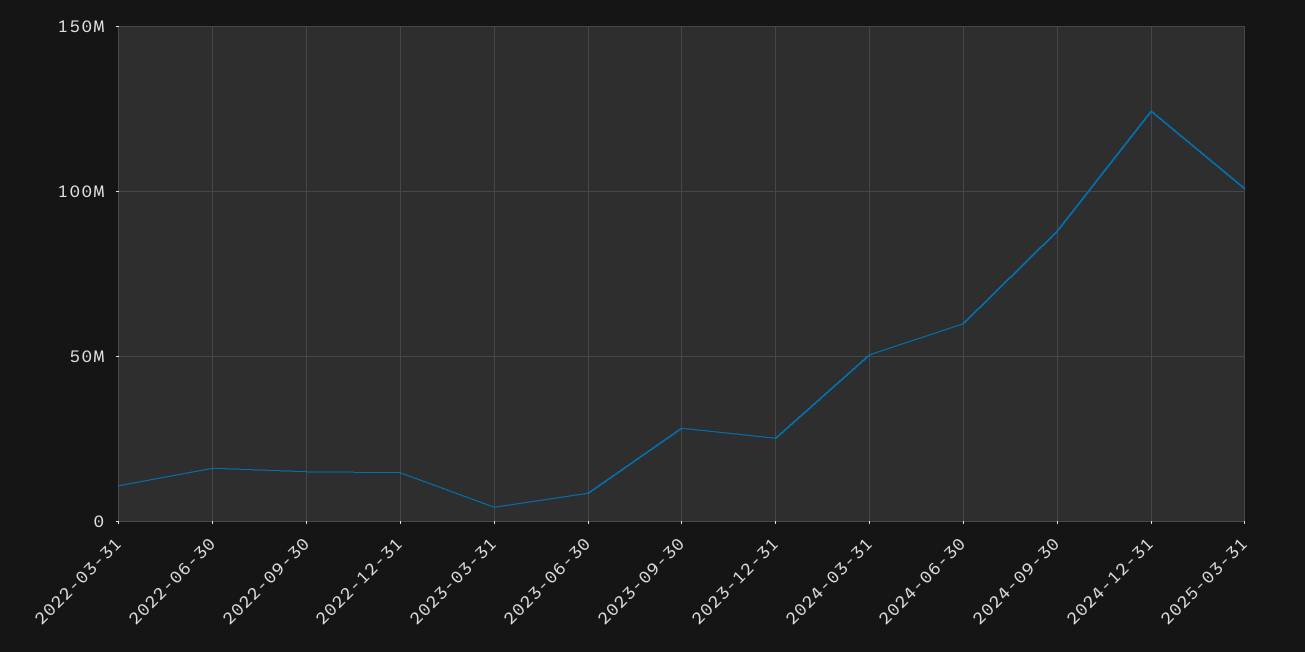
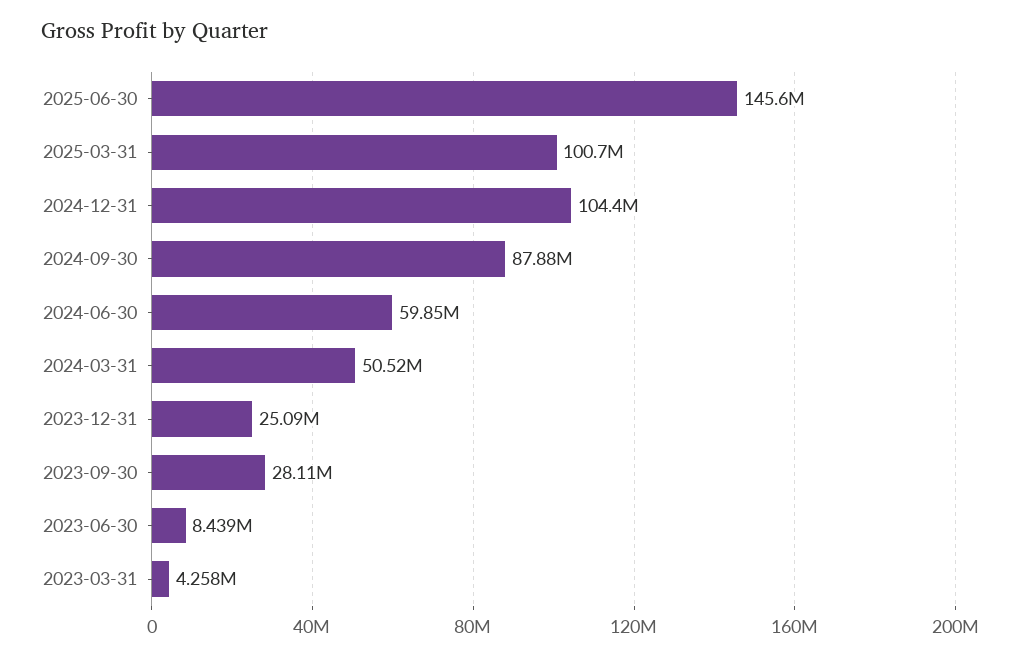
2022-03-31: 10000000 -> none
2022-06-30: 15000000 -> none
2022-09-30: 15000000 -> none
2022-12-31: 15000000 -> none
2024-12-31: 125000000 -> 104400000
2025-06-30: none -> 145600000

